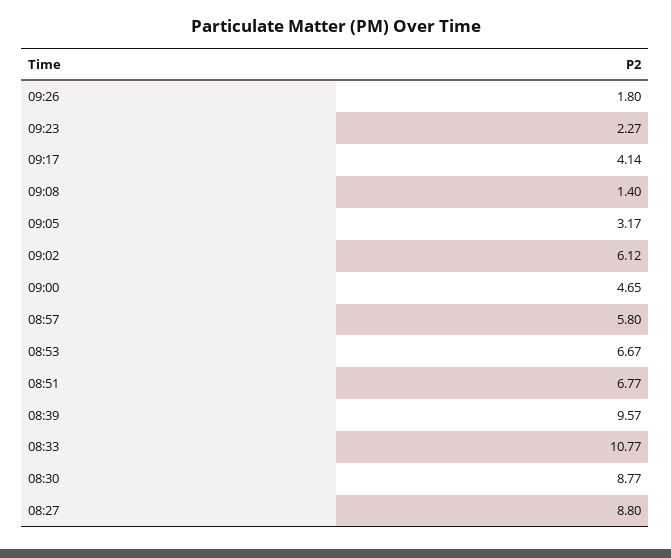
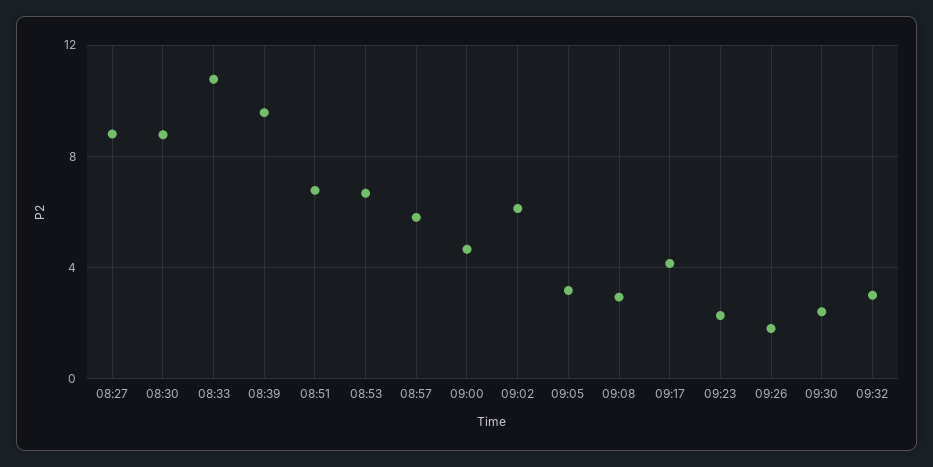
09:08: 1.4 -> 3
09:30: none -> 2.5
09:32: none -> 3

